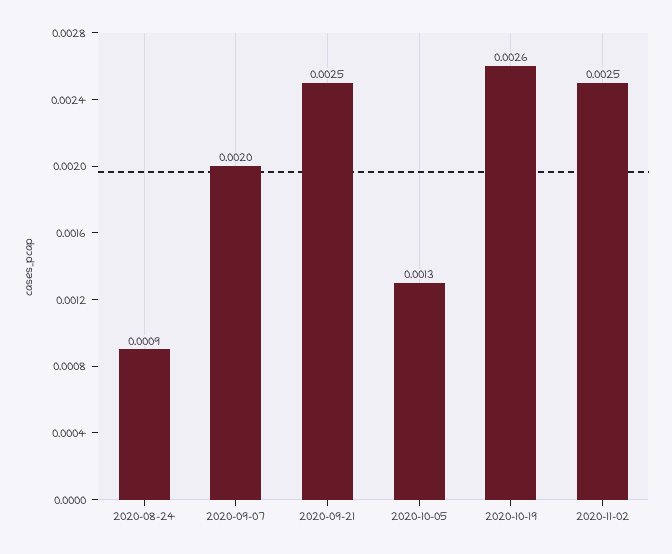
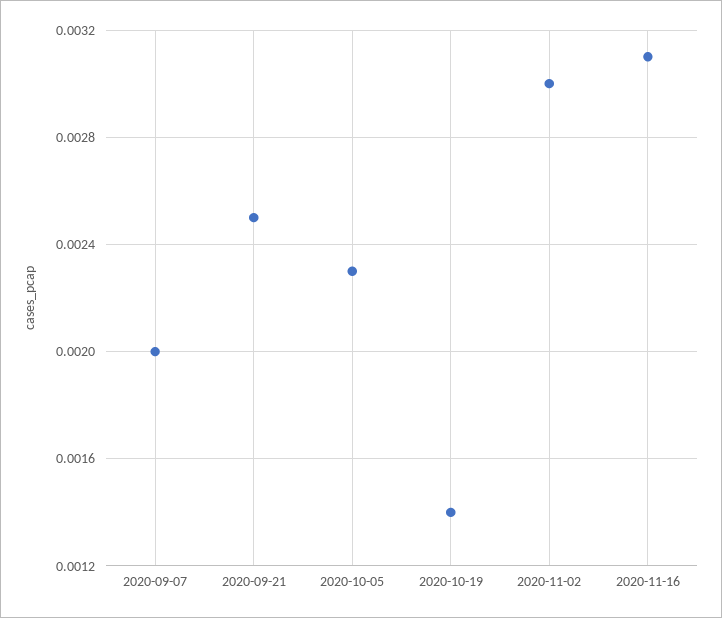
2020-08-24: 0.0009 -> none
2020-10-05: 0.0013 -> 0.0023
2020-10-19: 0.0026 -> 0.0014
2020-11-02: 0.0025 -> 0.003
2020-11-16: none -> 0.0031

